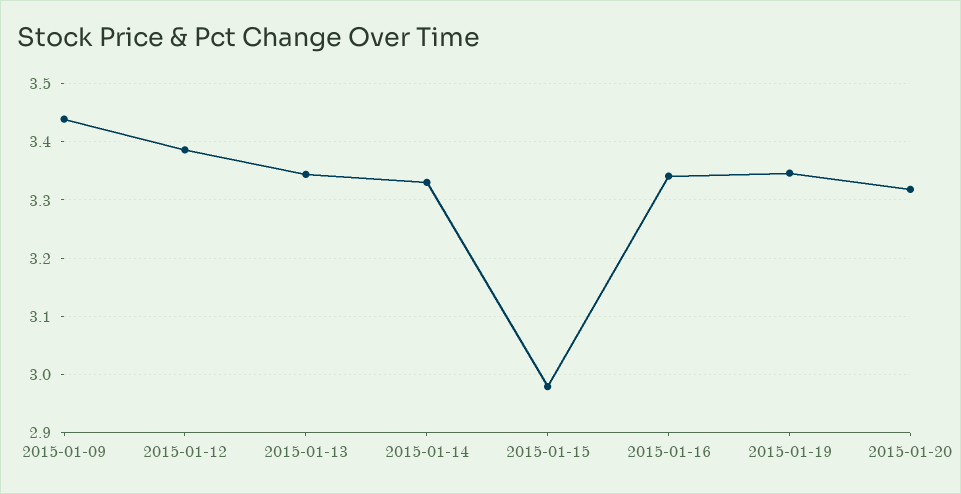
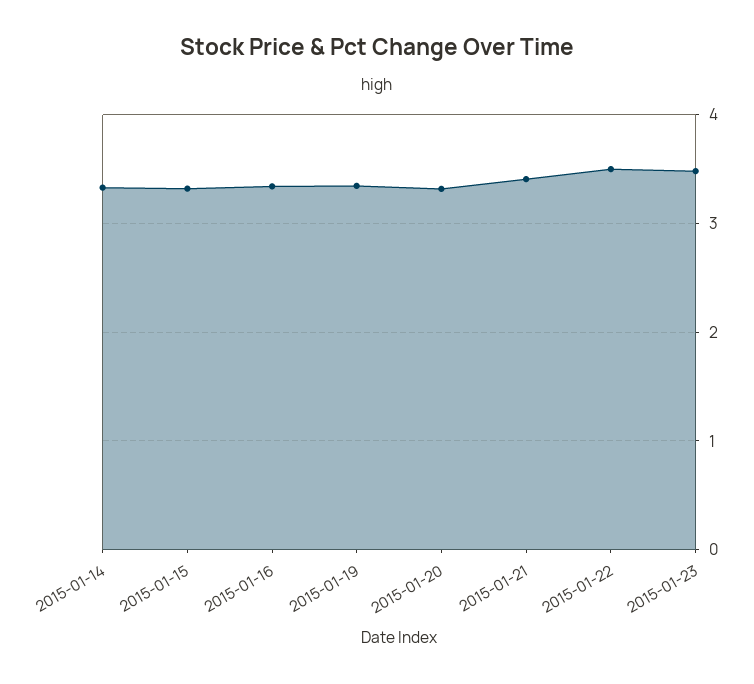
2015-01-09: 3.44 -> none
2015-01-12: 3.38 -> none
2015-01-13: 3.34 -> none
2015-01-15: 2.98 -> 3.3
2015-01-21: none -> 3.4
2015-01-22: none -> 3.5
2015-01-23: none -> 3.5

